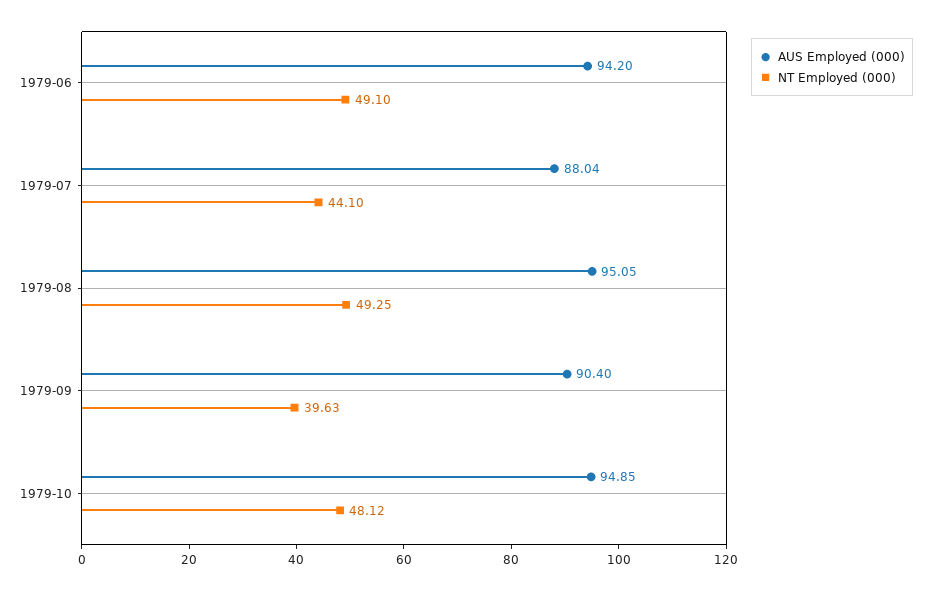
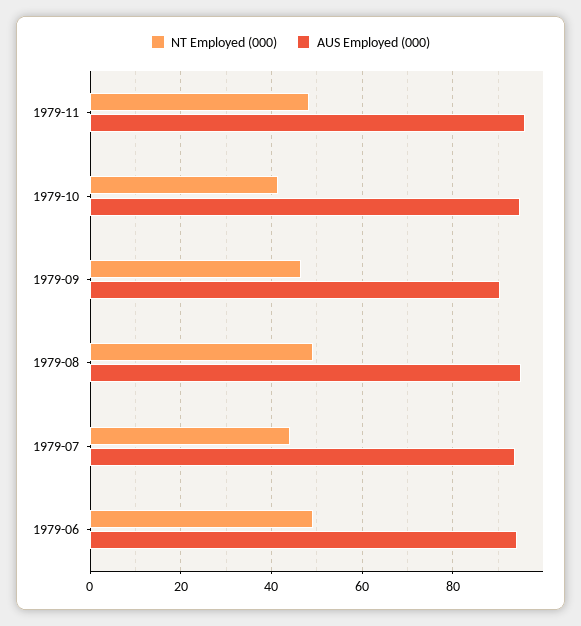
AUS Employed (000), 1979-07: 88.04 -> 94
NT Employed (000), 1979-09: 39.63 -> 46
NT Employed (000), 1979-10: 48.12 -> 42
NT Employed (000), 1979-11: none -> 48
AUS Employed (000), 1979-11: none -> 96

